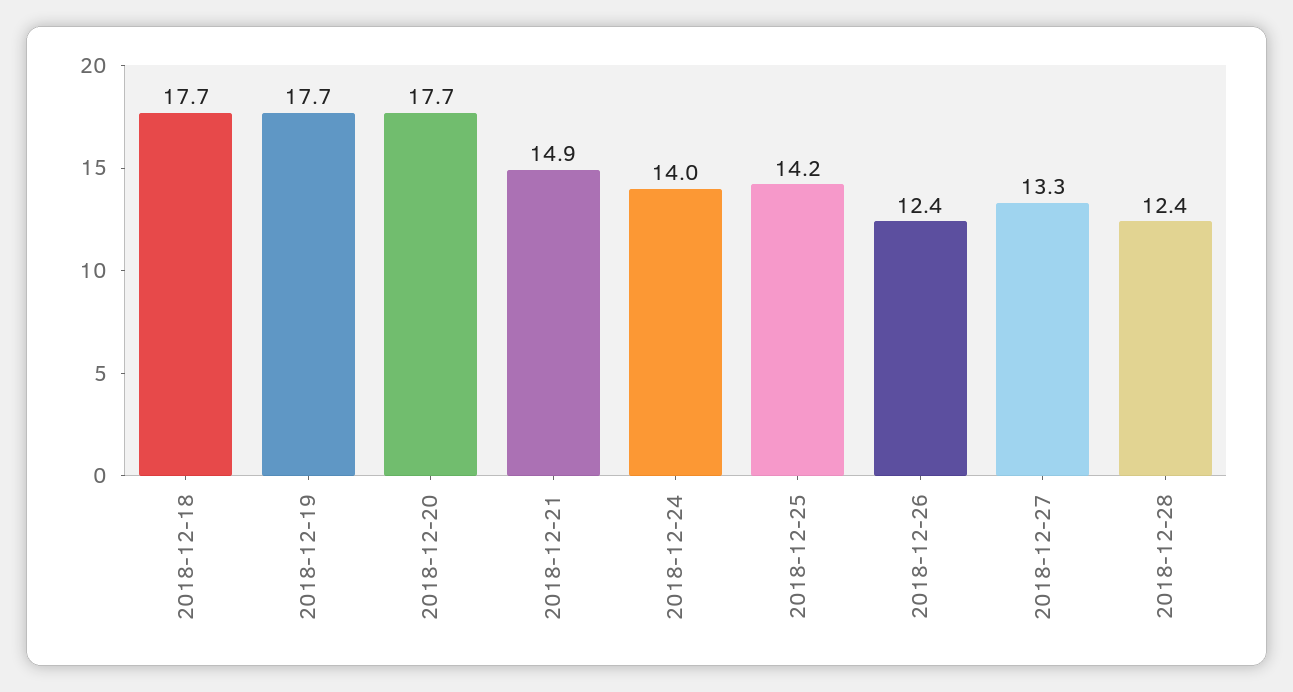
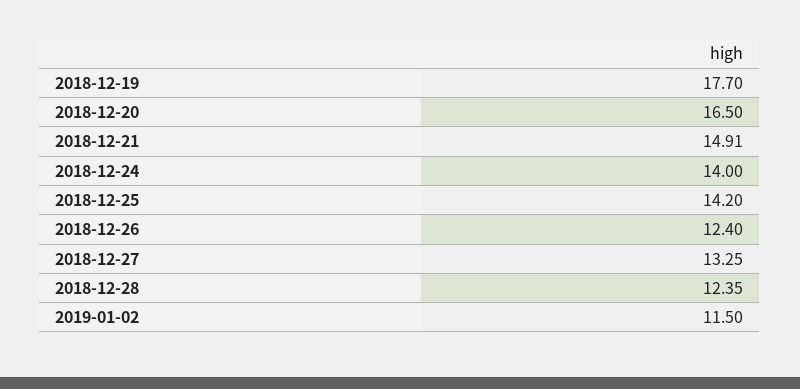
2018-12-18: 17.7 -> none
2018-12-20: 17.7 -> 16.5
2019-01-02: none -> 11.5

